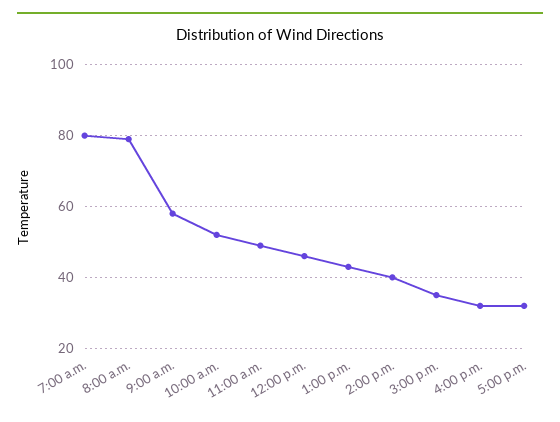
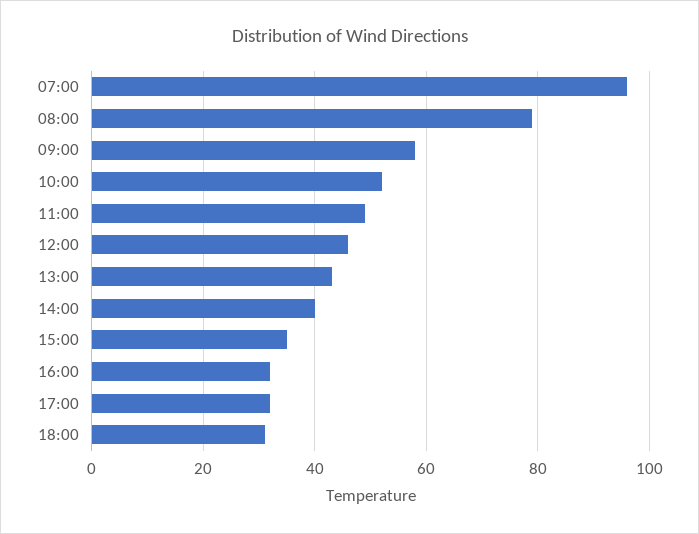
7:00 a.m.: 80 -> 95
18:00: none -> 30

